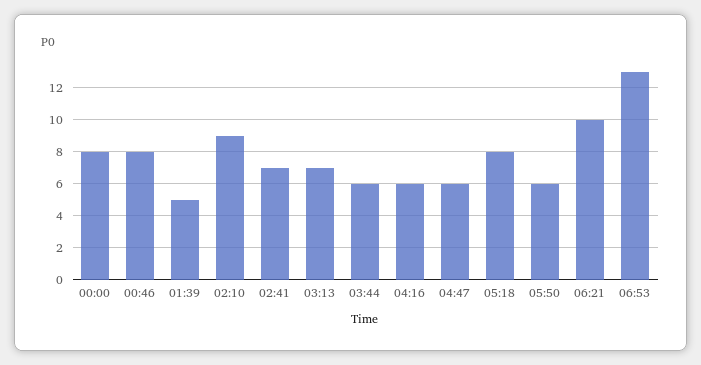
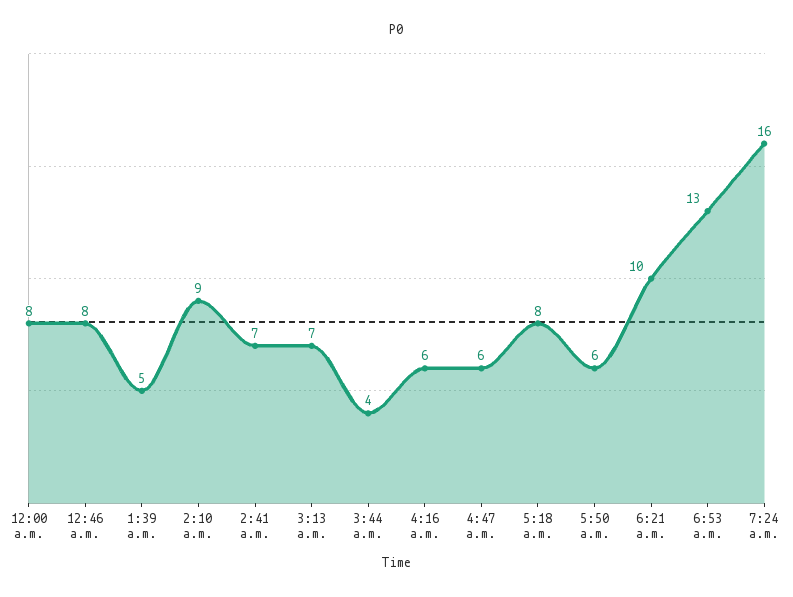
03:44: 6 -> 4
7:24 a.m.: none -> 16

